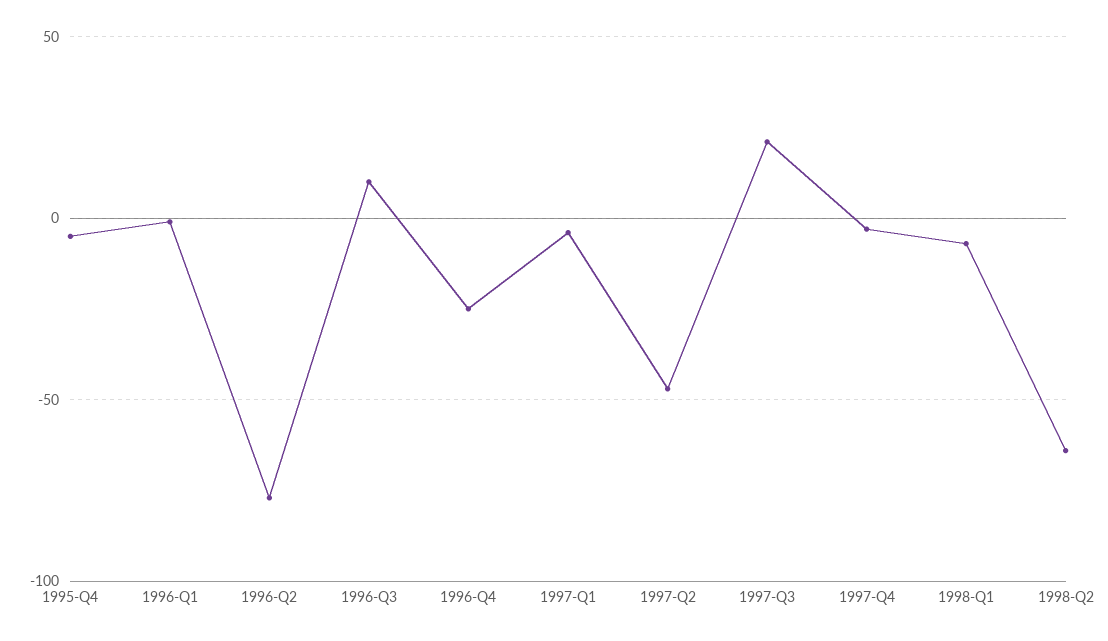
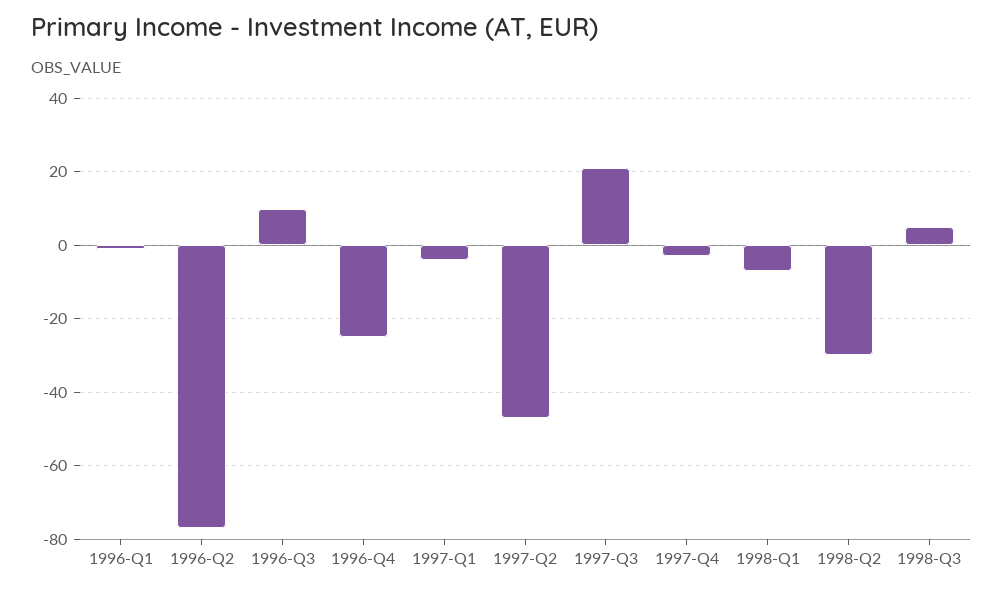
1995-Q4: -5 -> none
1998-Q2: -65 -> -30
1998-Q3: none -> 5

